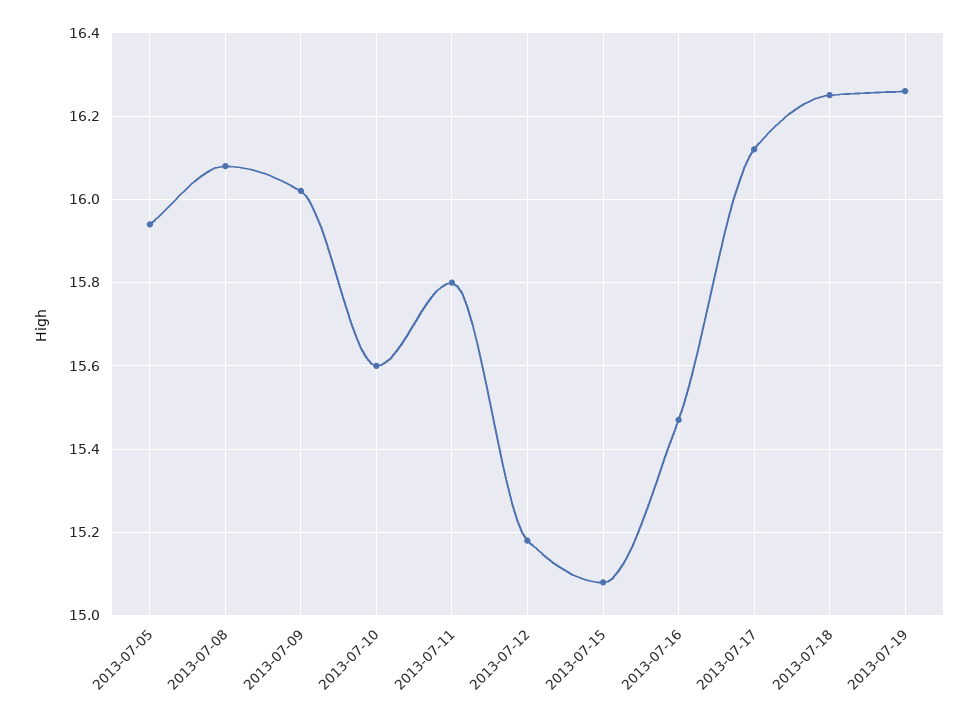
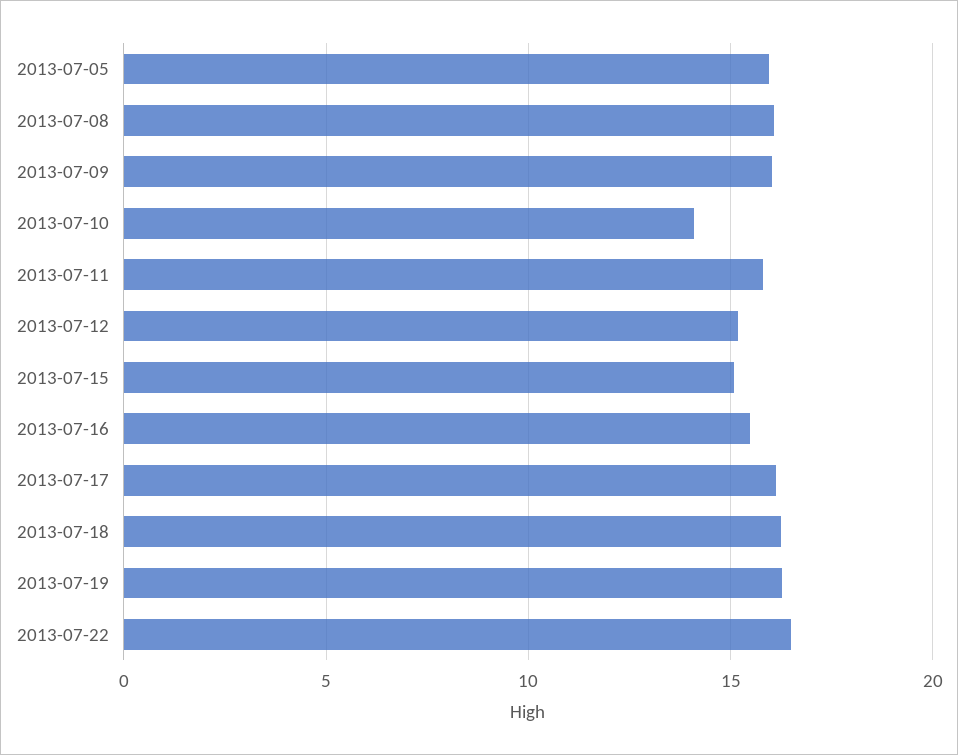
2013-07-10: 15.6 -> 14
2013-07-22: none -> 16.5

